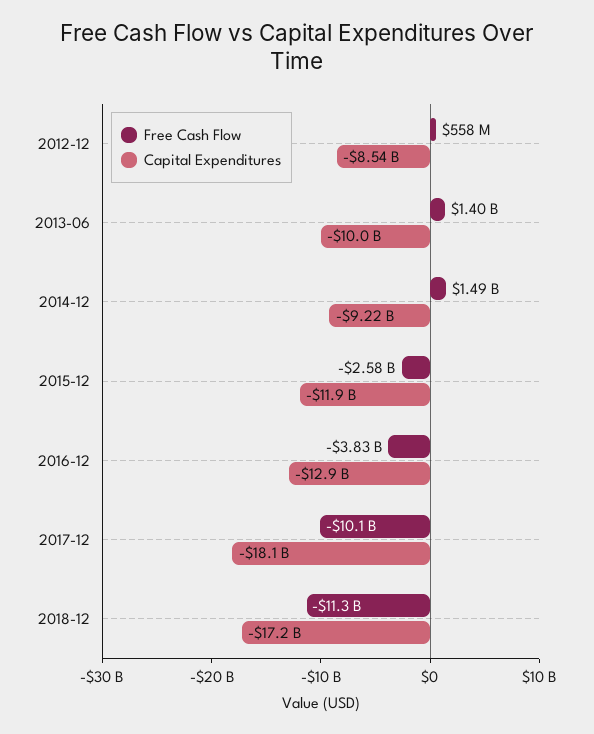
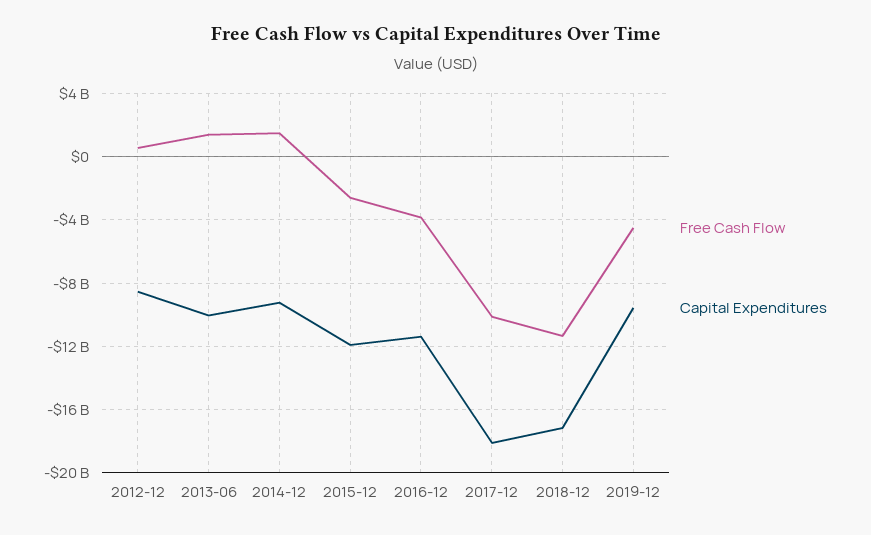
Capital Expenditures, 2016-12: -12900000000 -> -11500000000
Free Cash Flow, 2019-12: none -> -4500000000
Capital Expenditures, 2019-12: none -> -9500000000

